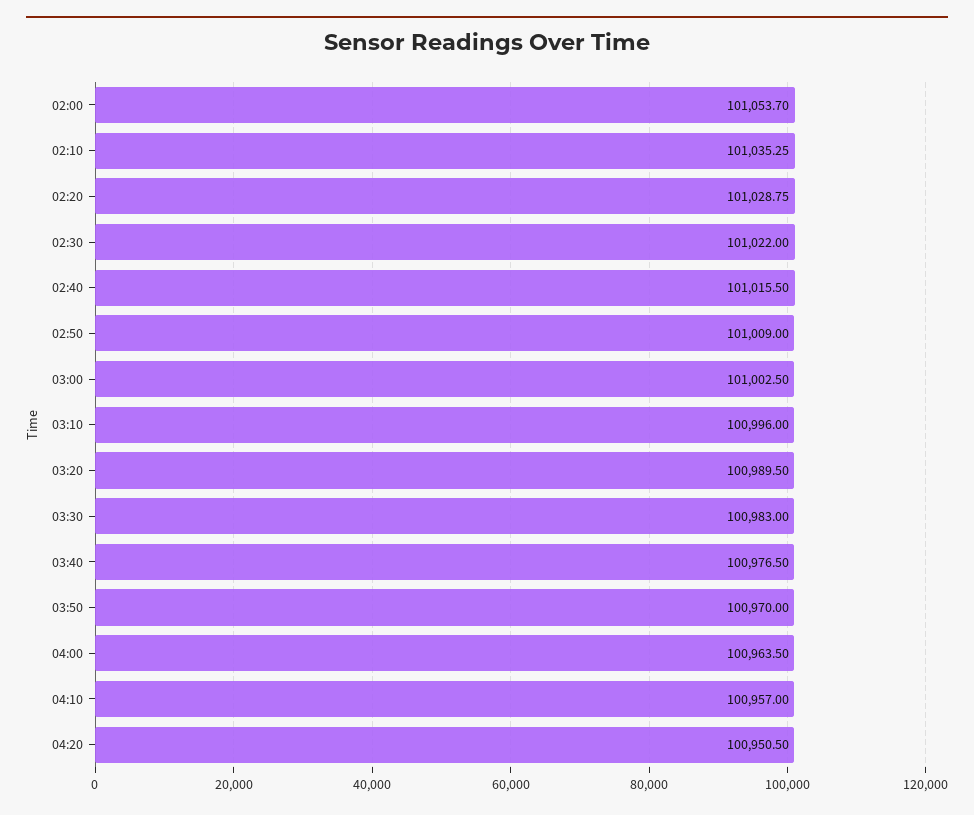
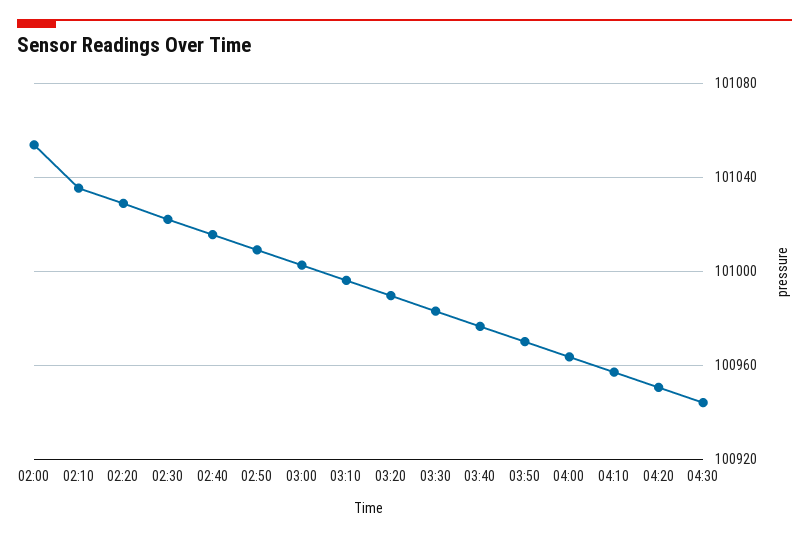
04:30: none -> 100945

